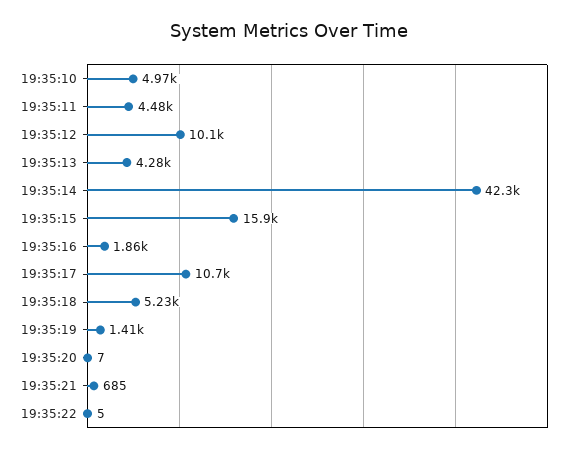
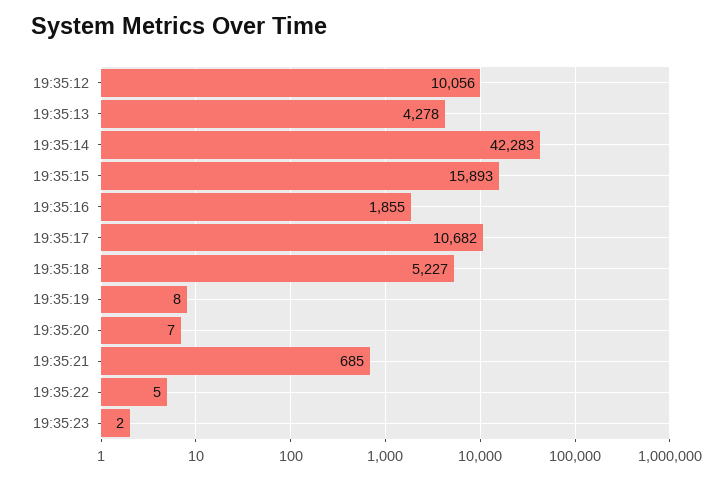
19:35:10: 4970 -> none
19:35:11: 4480 -> none
19:35:19: 1410 -> 8
19:35:23: none -> 2

